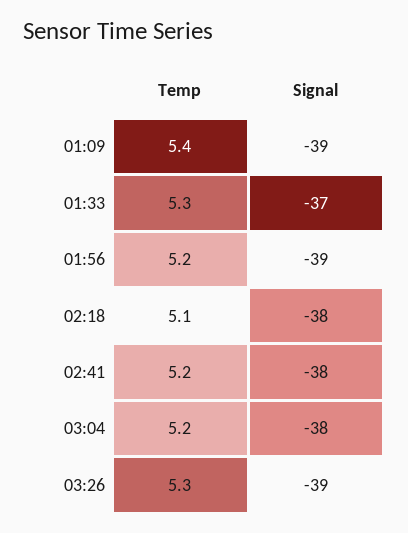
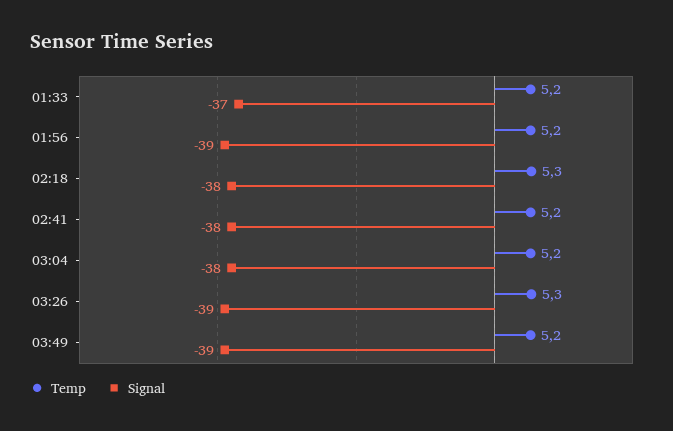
Temp, 01:09: 5.4 -> none
Signal, 01:09: -39 -> none
Temp, 01:33: 5.3 -> 5.2
Temp, 02:18: 5.1 -> 5.3
Temp, 03:49: none -> 5.2
Signal, 03:49: none -> -39

